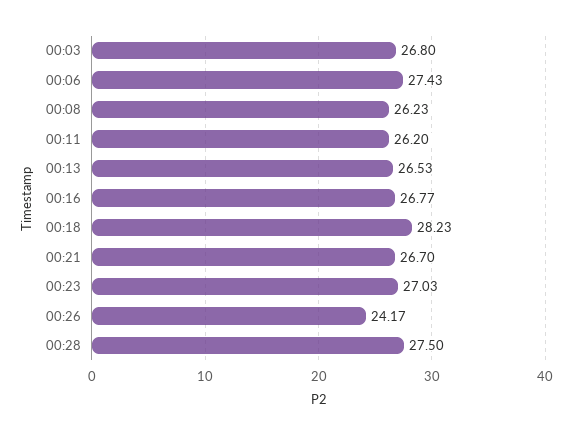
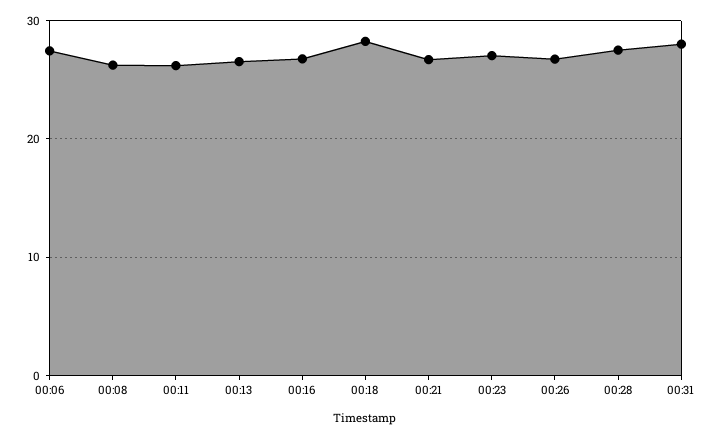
00:03: 26.8 -> none
00:26: 24.17 -> 27
00:31: none -> 28

